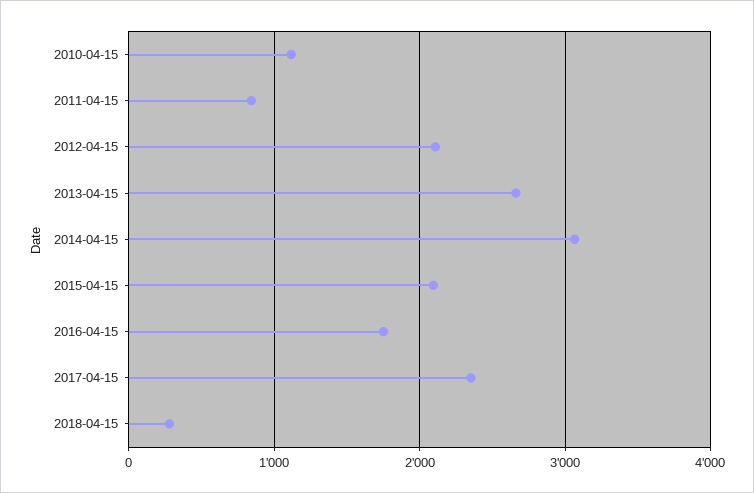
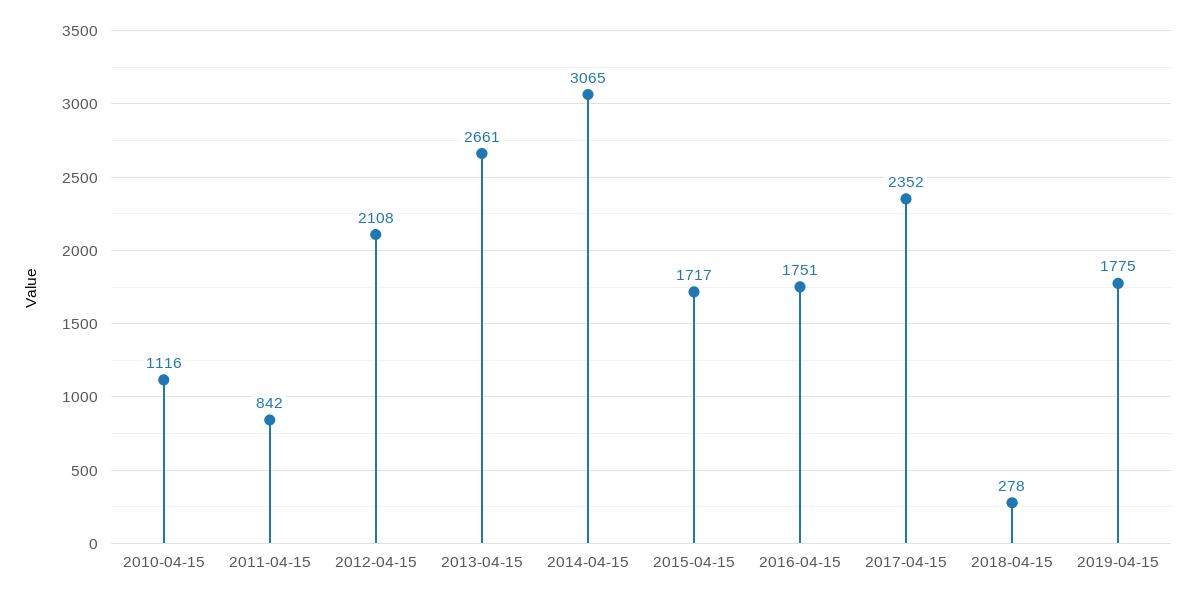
2015-04-15: 2100 -> 1717
2019-04-15: none -> 1775

